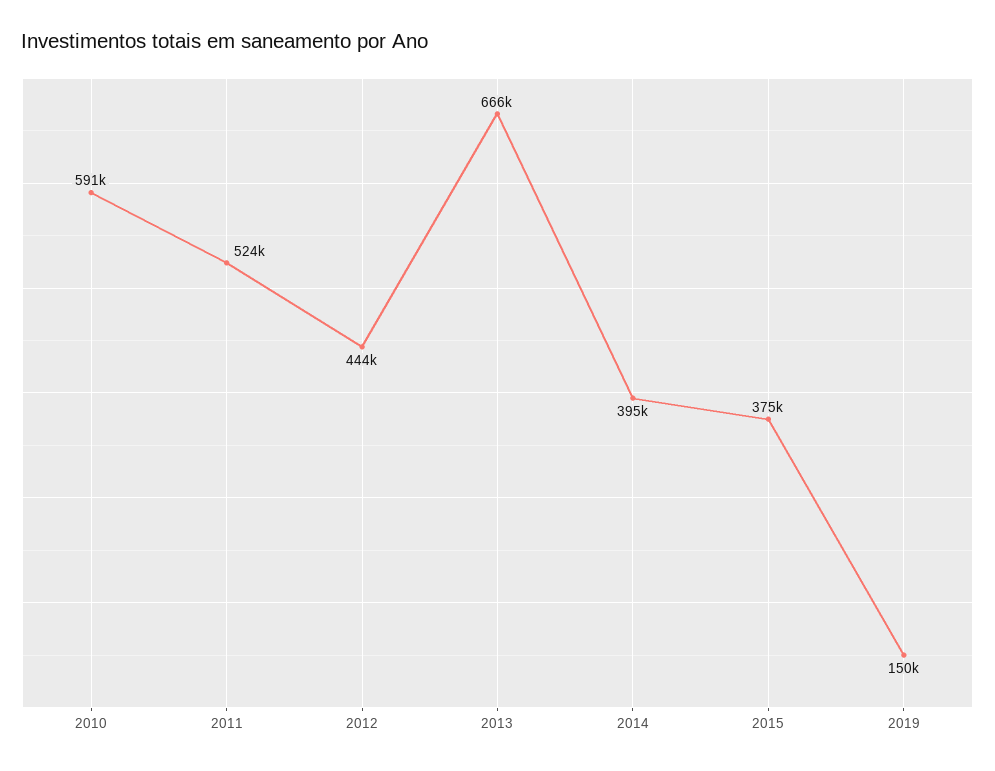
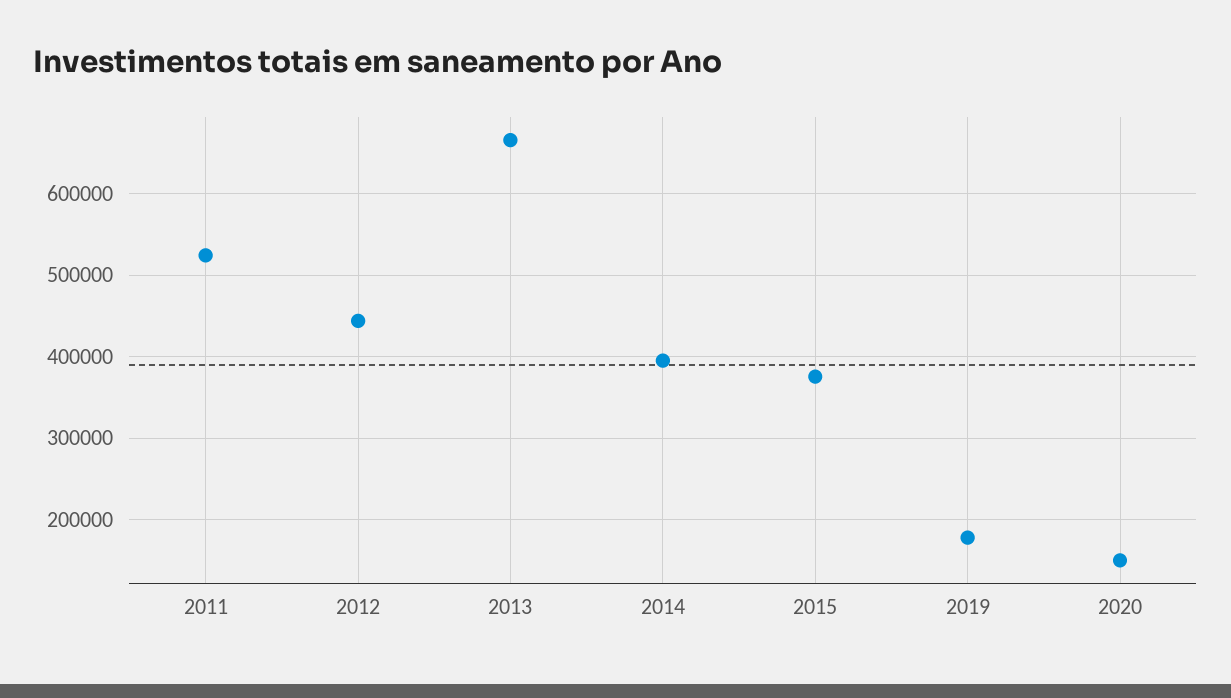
2010: 591000 -> none
2019: 150000 -> 180000
2020: none -> 150000

